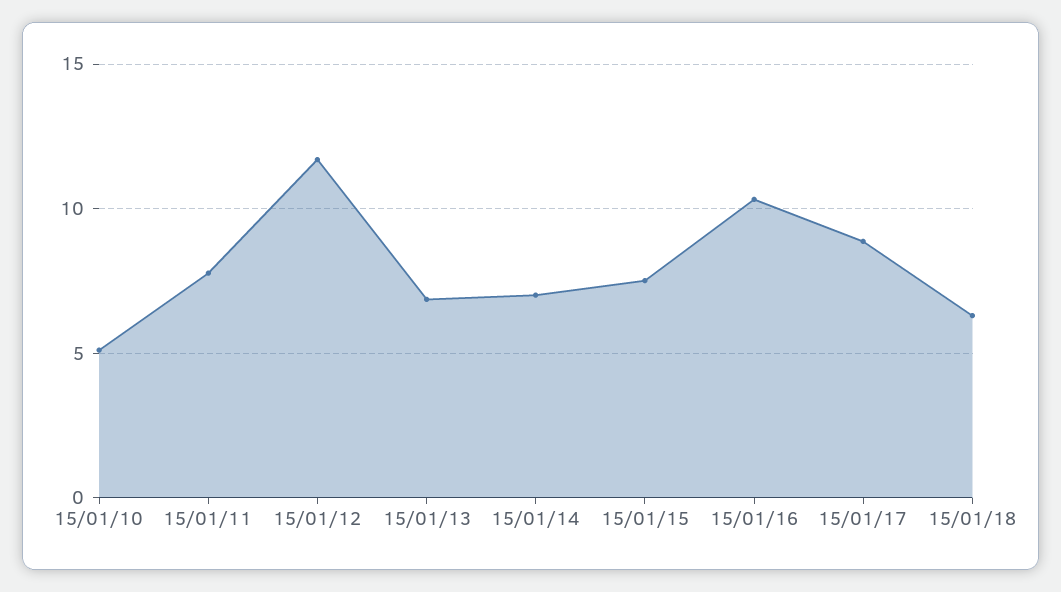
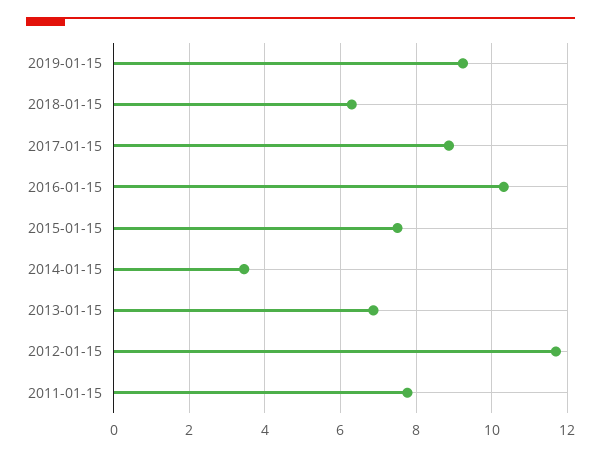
15/01/10: 5 -> none
15/01/14: 7 -> 3.4
2019-01-15: none -> 9.2

